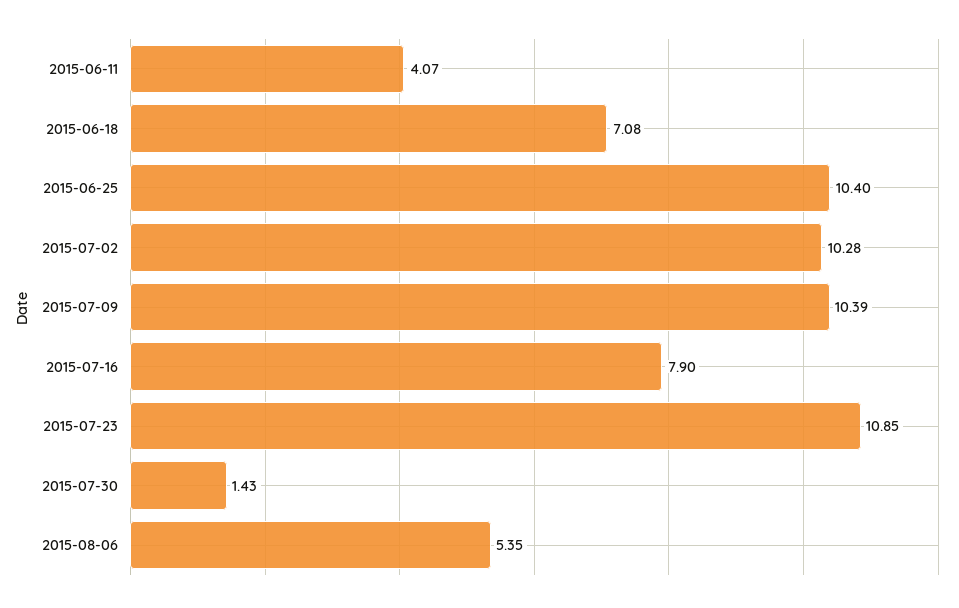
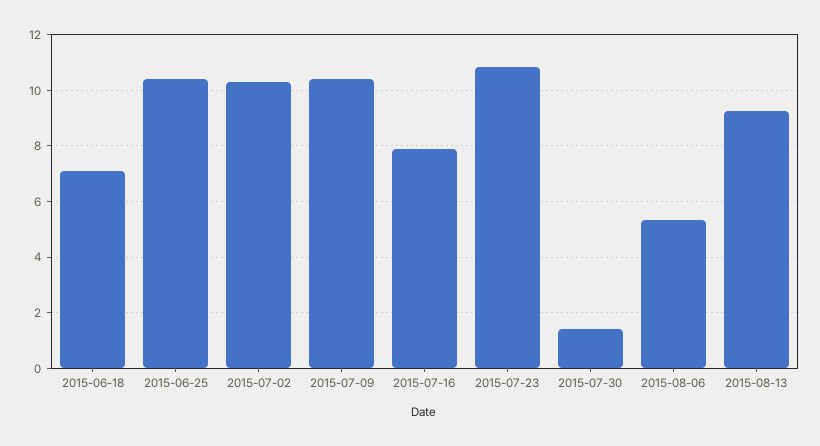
2015-06-11: 4.07 -> none
2015-08-13: none -> 9.25

